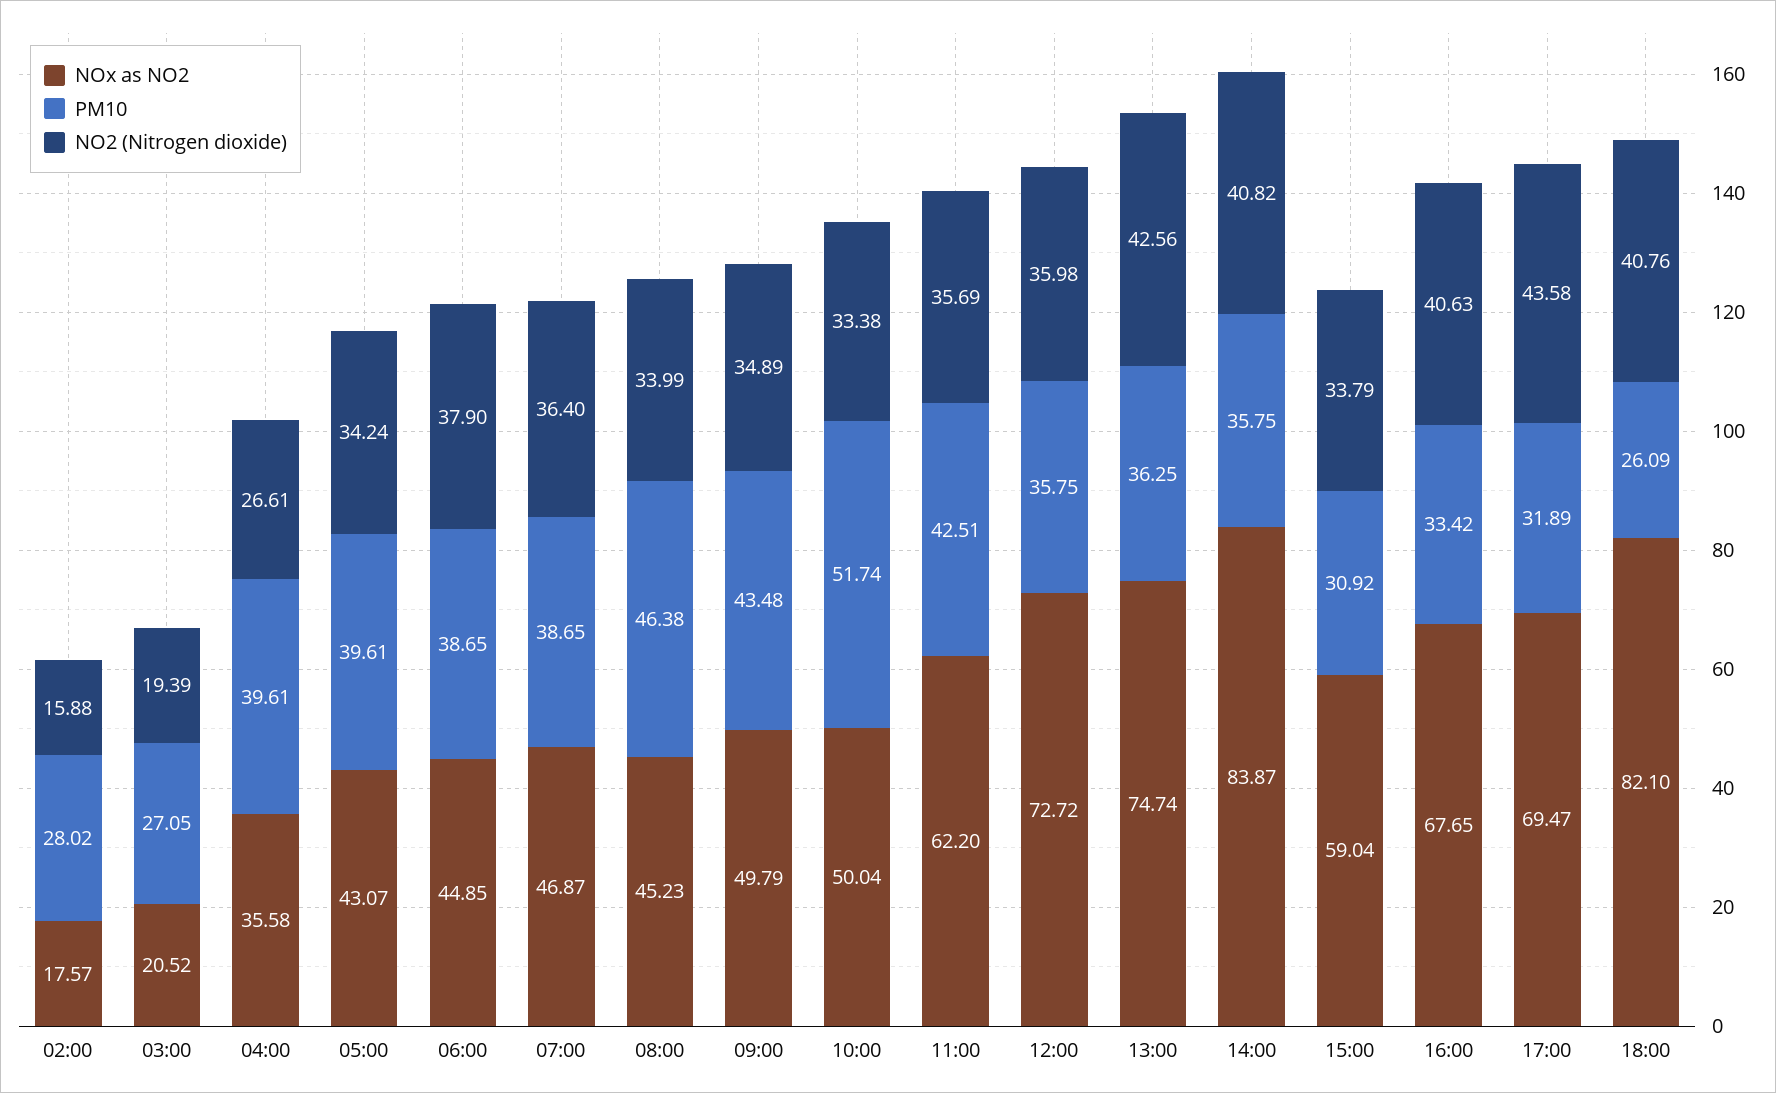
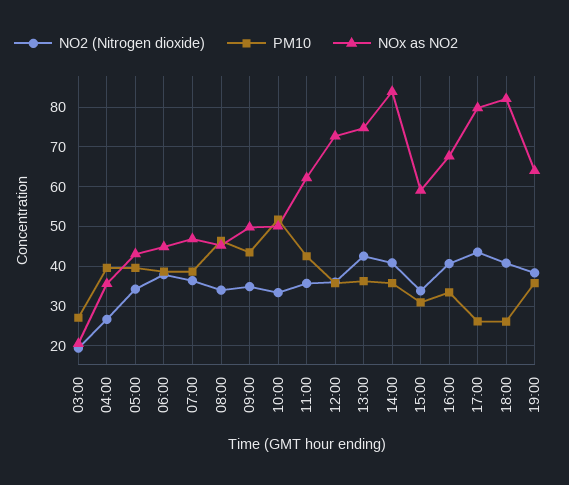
NOx as NO2, 02:00: 17.57 -> none
PM10, 02:00: 28.02 -> none
NO2 (Nitrogen dioxide), 02:00: 15.88 -> none
NOx as NO2, 17:00: 69.47 -> 80
PM10, 17:00: 31.89 -> 26
NO2 (Nitrogen dioxide), 19:00: none -> 38
PM10, 19:00: none -> 36
NOx as NO2, 19:00: none -> 64

